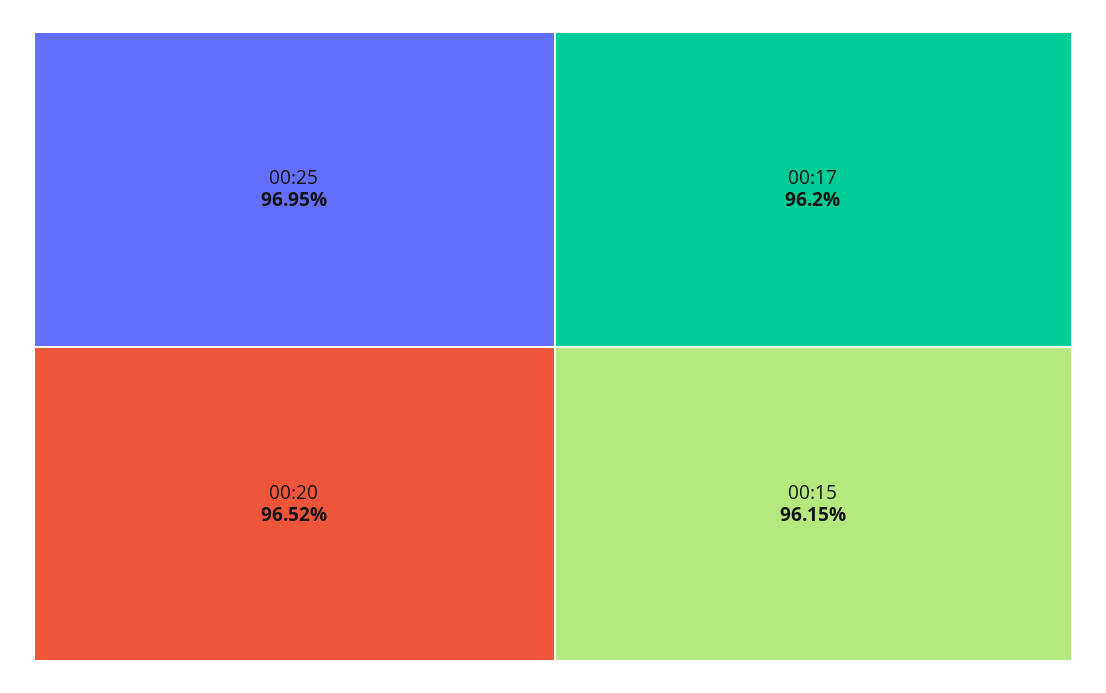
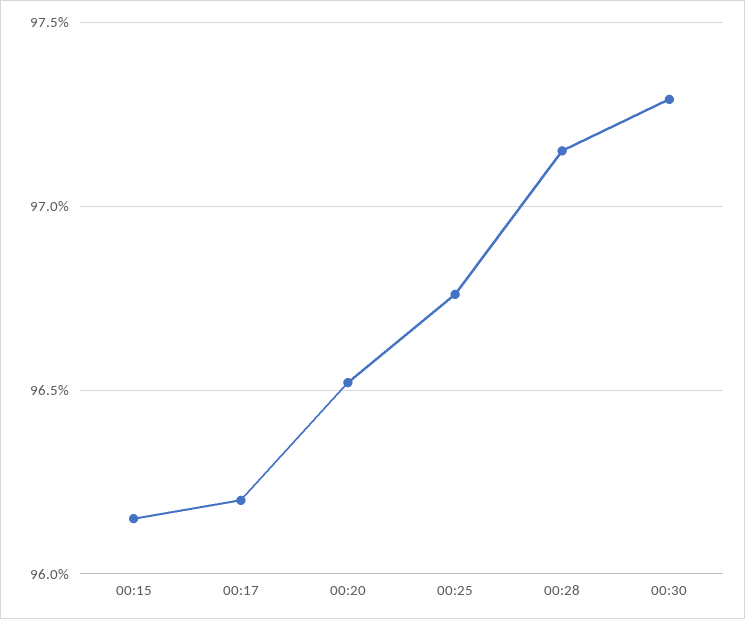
00:25: 96.95 -> 96.75
00:28: none -> 97.15
00:30: none -> 97.3

